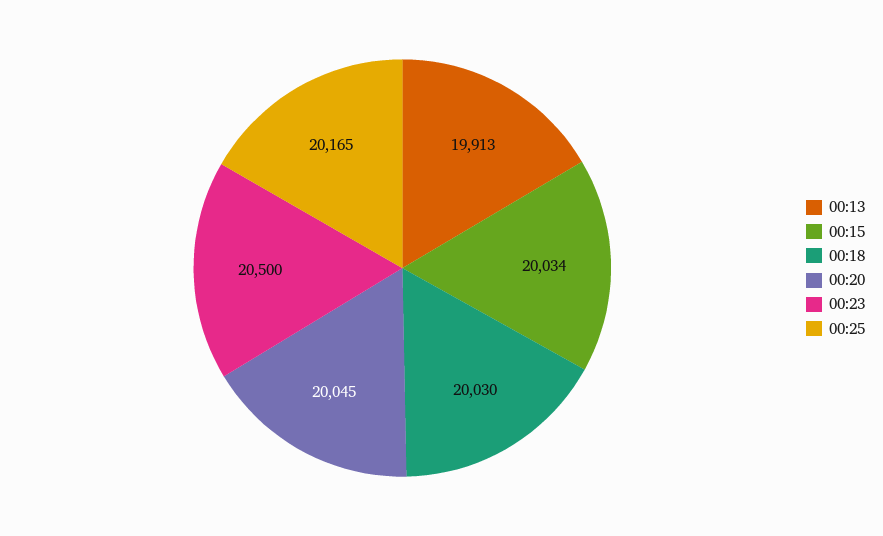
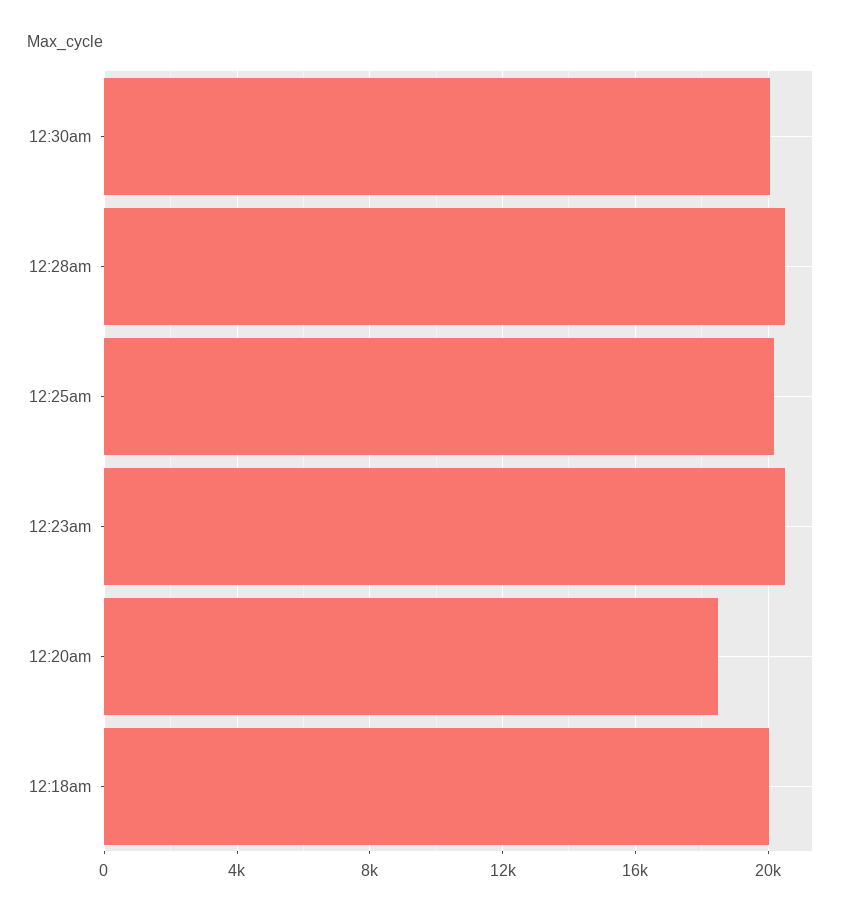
00:13: 19913 -> none
00:15: 20034 -> none
00:20: 20045 -> 18500
12:30am: none -> 20000
12:28am: none -> 20500

